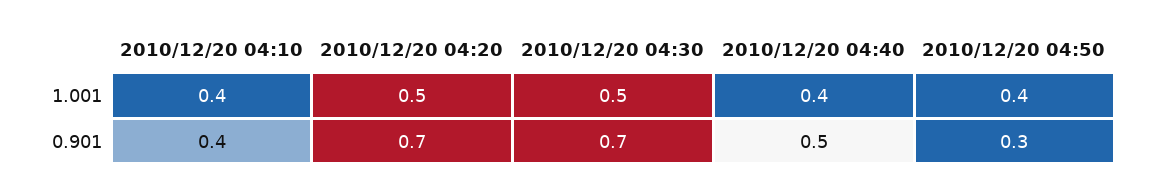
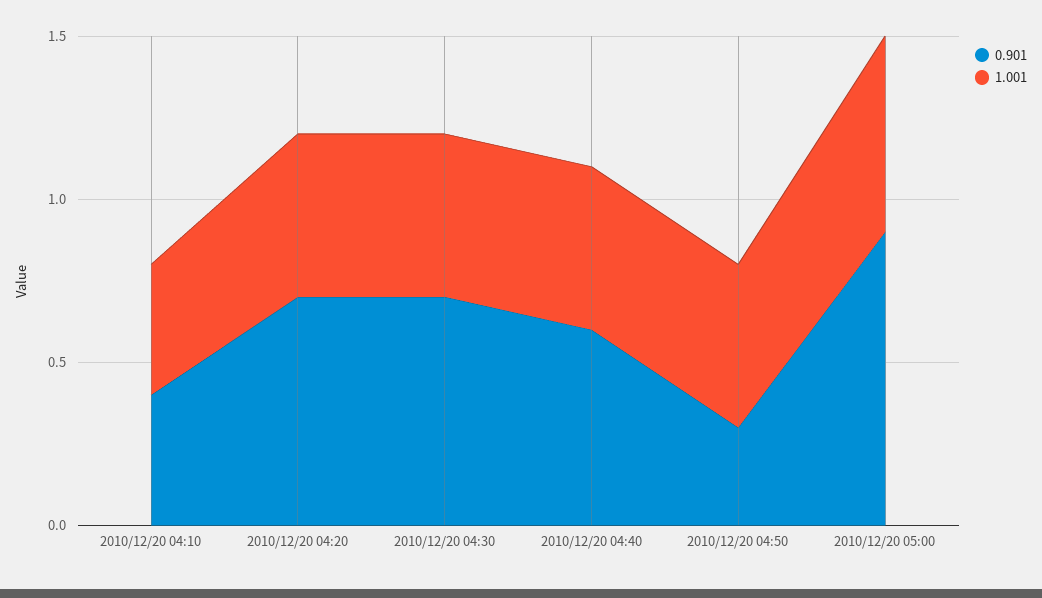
1.001, 2010/12/20 04:40: 0.4 -> 0.5
1.001, 2010/12/20 04:50: 0.4 -> 0.5
0.901, 2010/12/20 04:40: 0.5 -> 0.6
0.901, 2010/12/20 05:00: none -> 0.9
1.001, 2010/12/20 05:00: none -> 0.6

